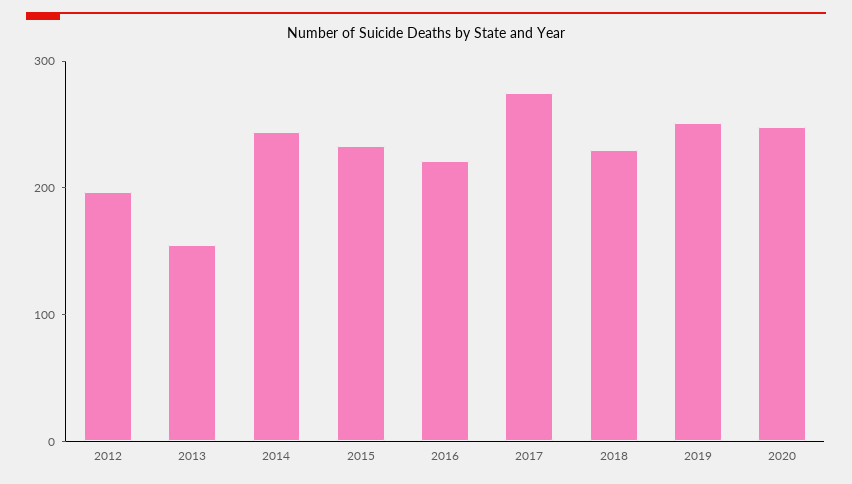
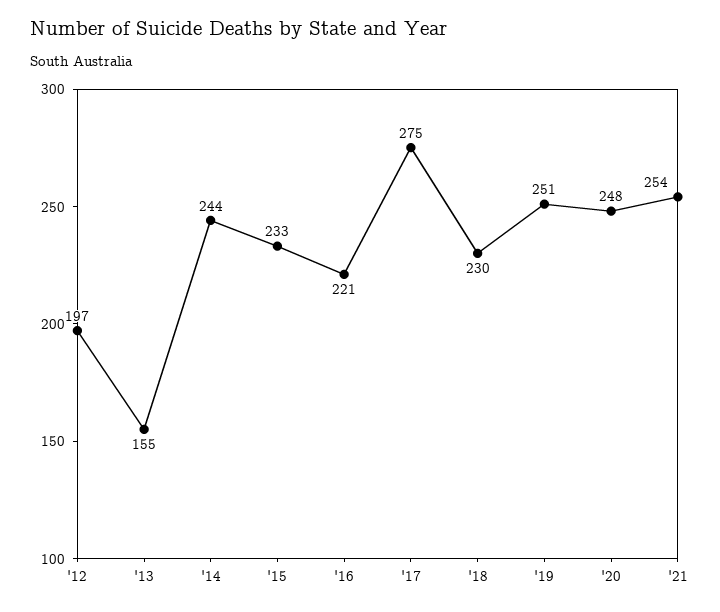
'21: none -> 254

